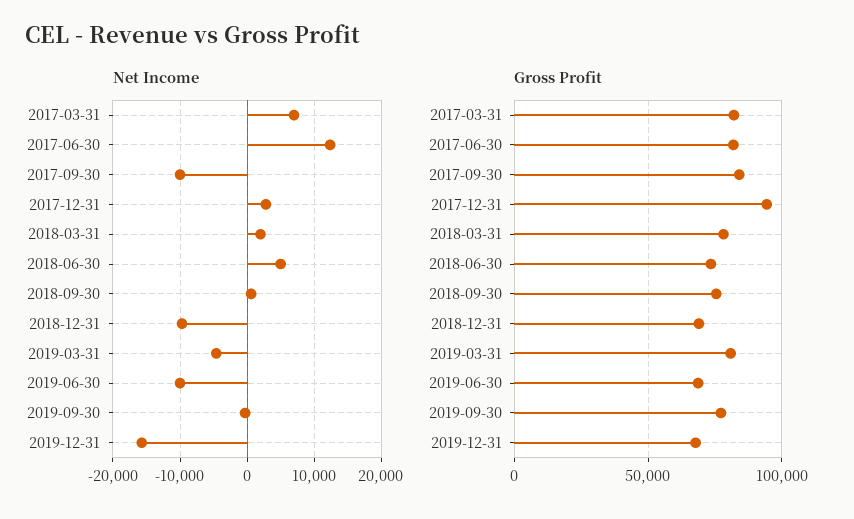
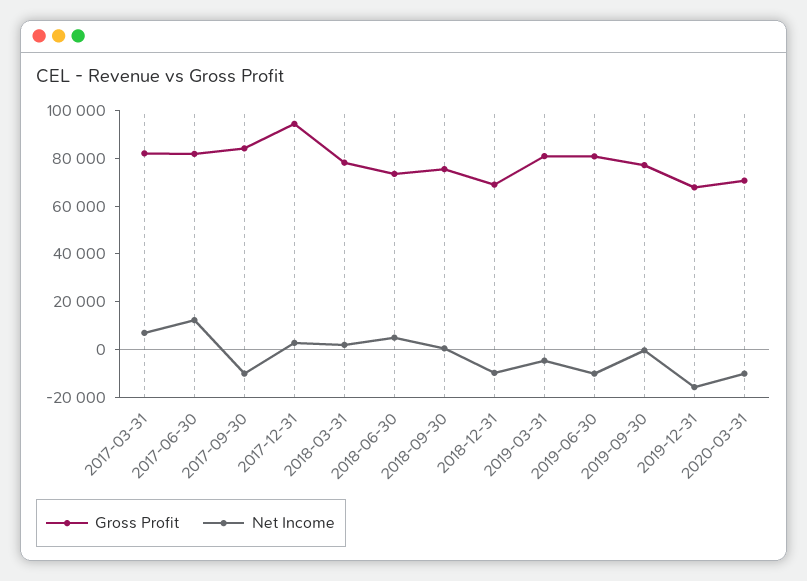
Gross Profit, 2019-06-30: 70000 -> 80000
Gross Profit, 2020-03-31: none -> 70000
Net Income, 2020-03-31: none -> -10000

